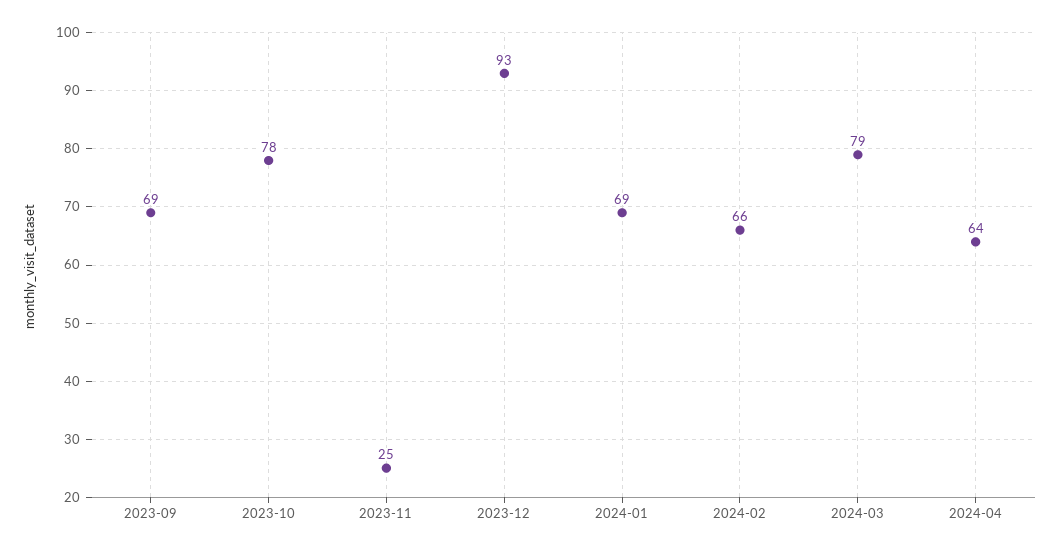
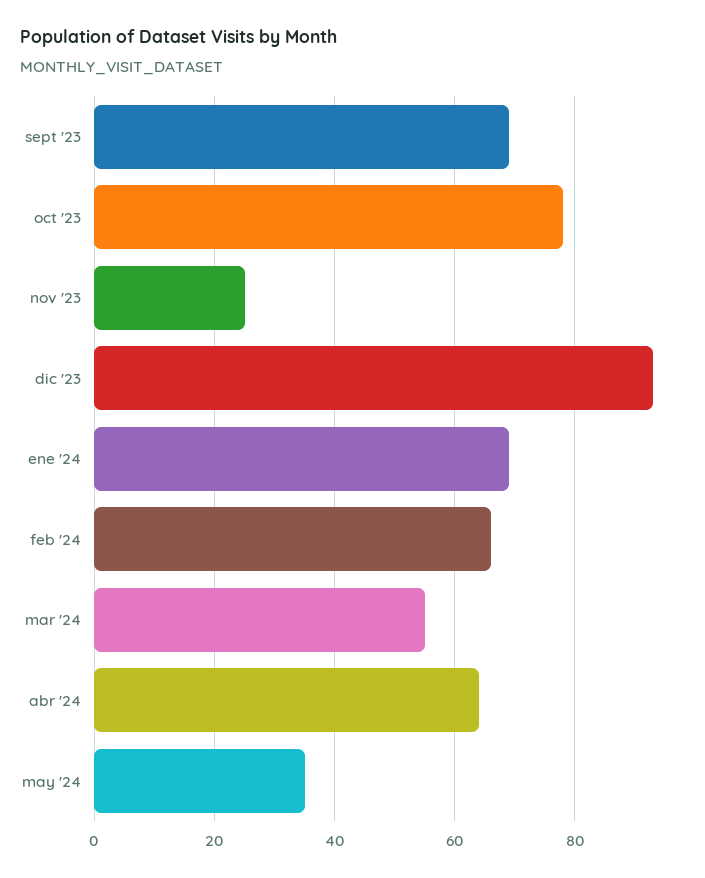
2024-03: 79 -> 55
may '24: none -> 35

